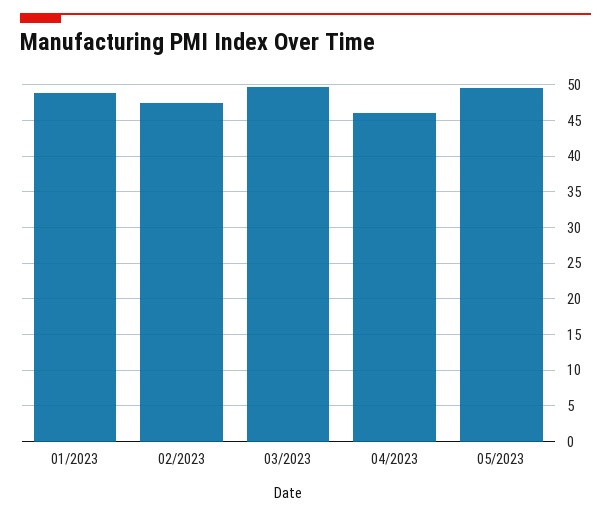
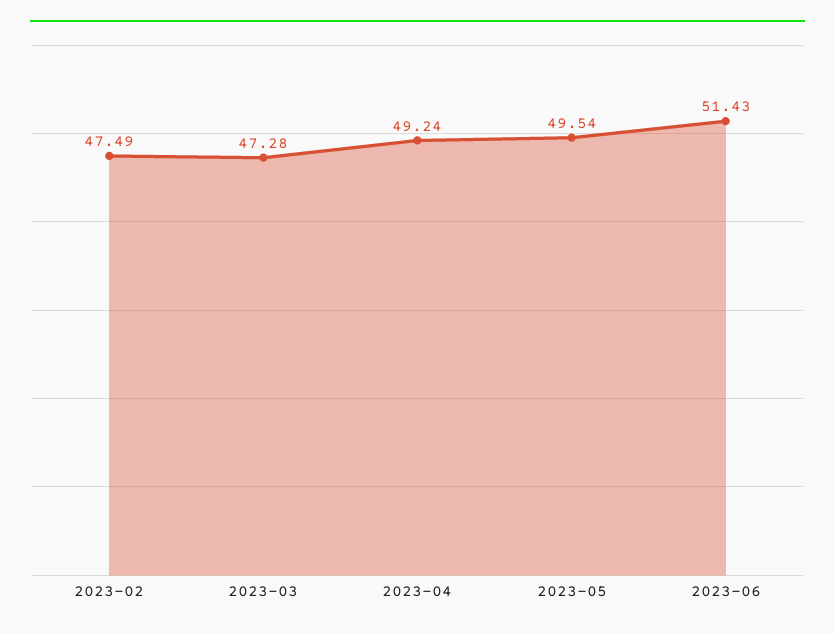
01/2023: 49 -> none
03/2023: 50 -> 47.28
04/2023: 46 -> 49.24
2023-06: none -> 51.43

